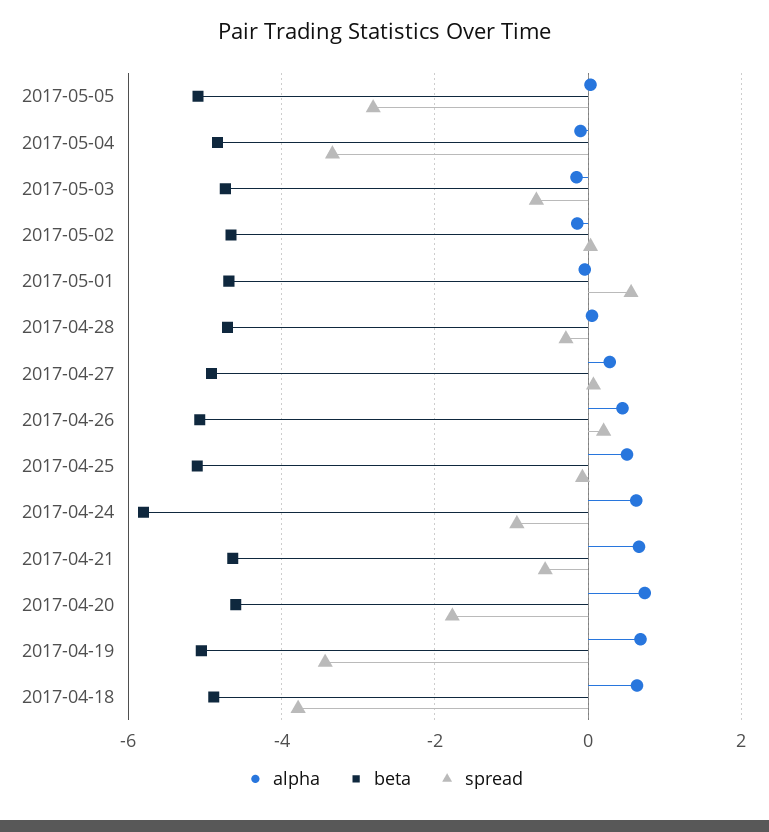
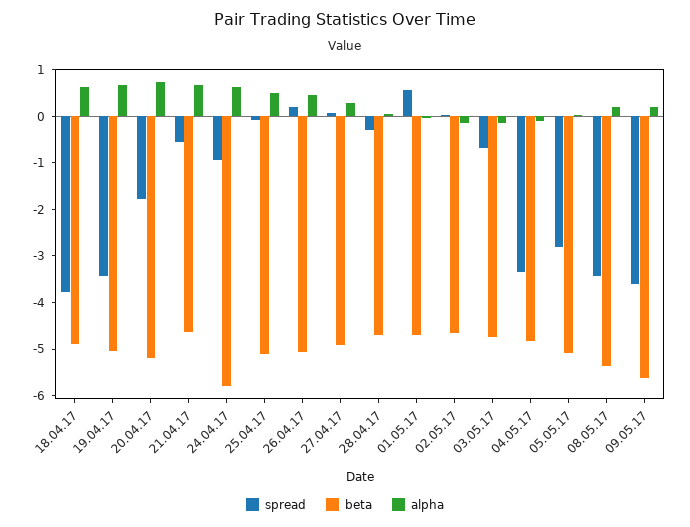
beta, 2017-04-20: -4.6 -> -5.2
spread, 08.05.17: none -> -3.4
beta, 08.05.17: none -> -5.4
alpha, 08.05.17: none -> 0.2
spread, 09.05.17: none -> -3.6
beta, 09.05.17: none -> -5.6
alpha, 09.05.17: none -> 0.2

